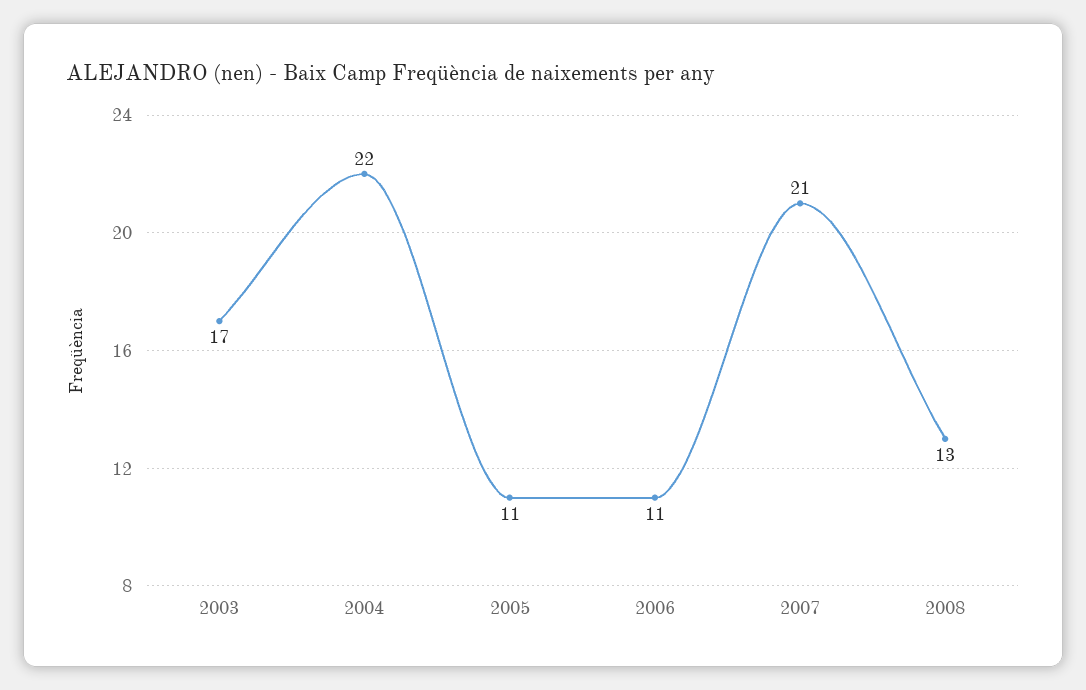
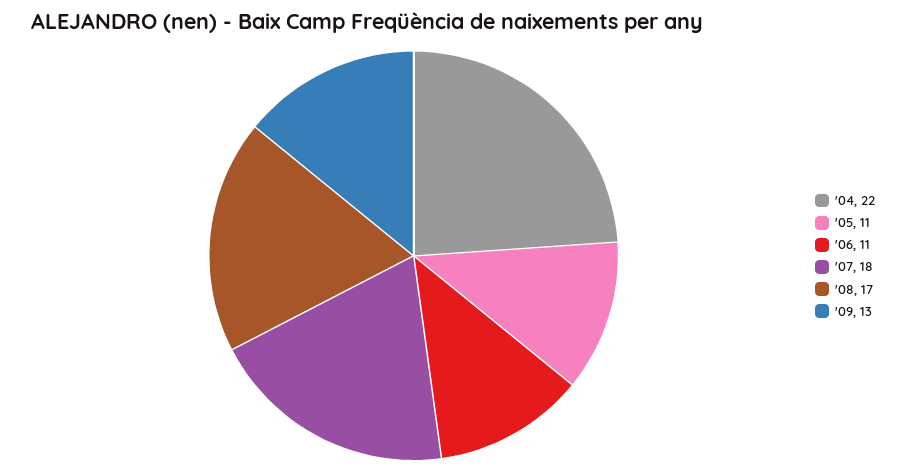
2003: 17 -> none
2007: 21 -> 18
2008: 13 -> 17
'09: none -> 13

